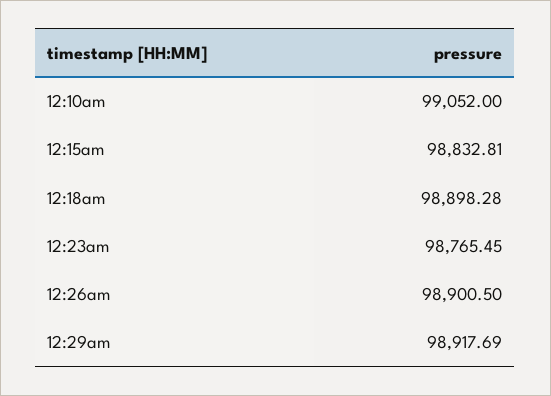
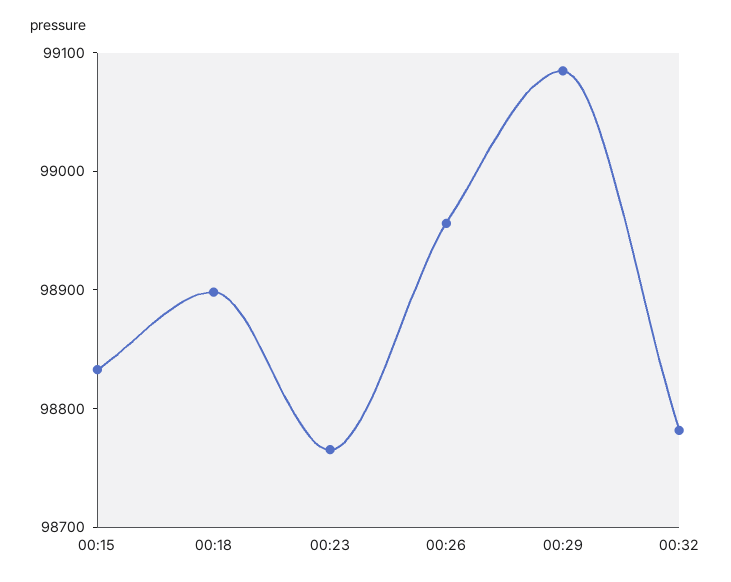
12:10am: 99052 -> none
12:26am: 98900.5 -> 98960
12:29am: 98917.69 -> 99080
00:32: none -> 98780

